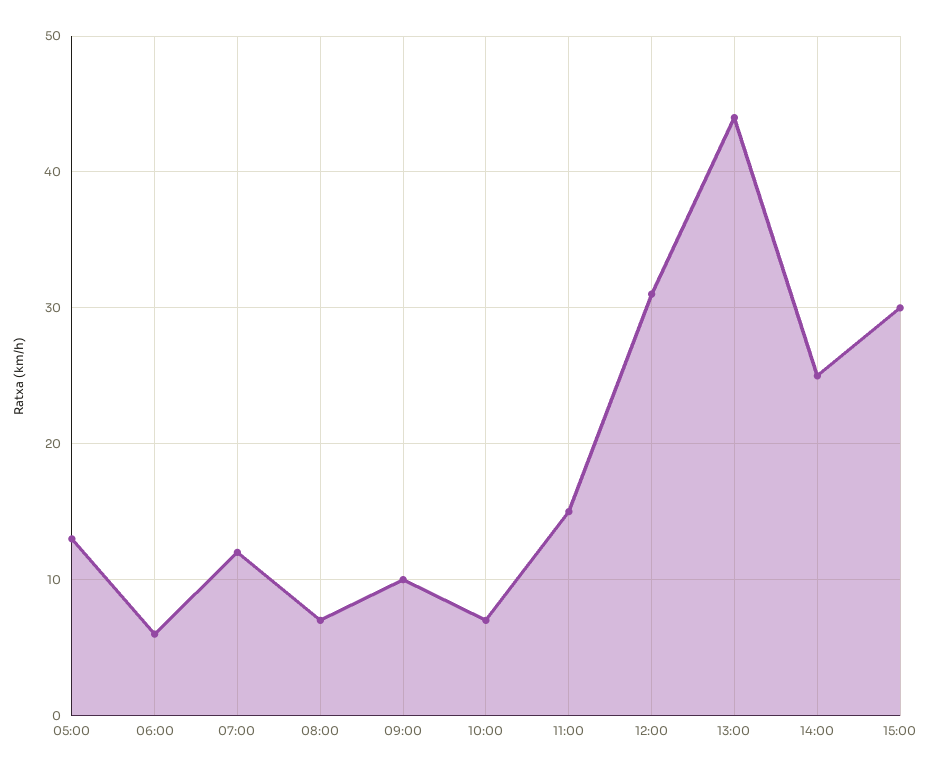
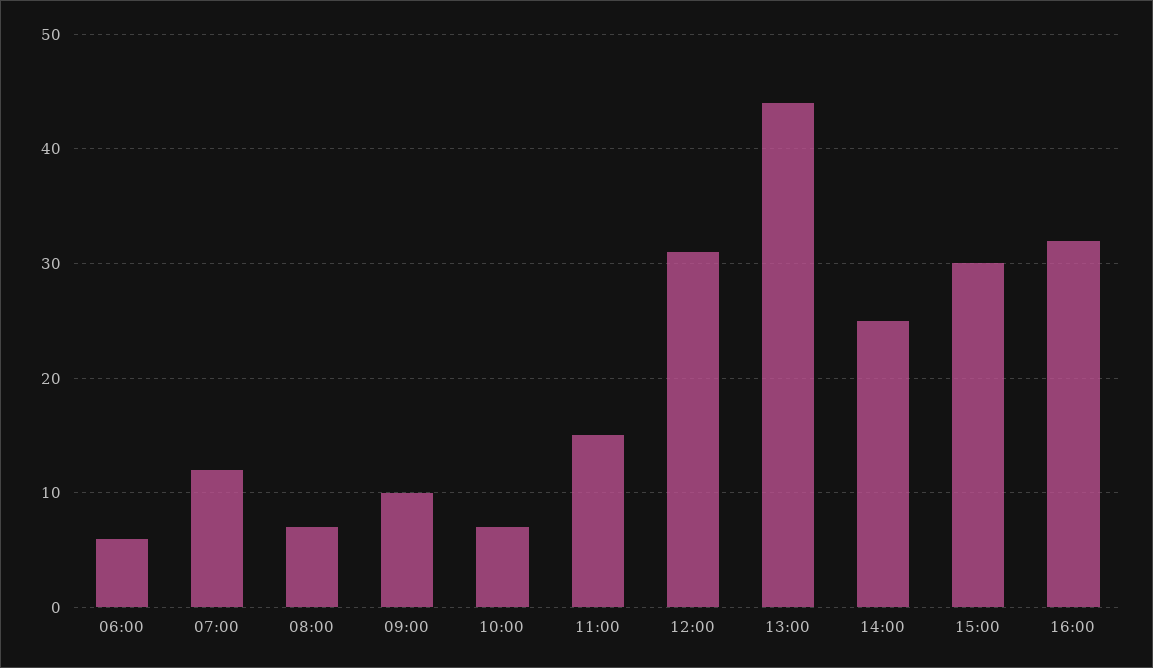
05:00: 13 -> none
16:00: none -> 32

